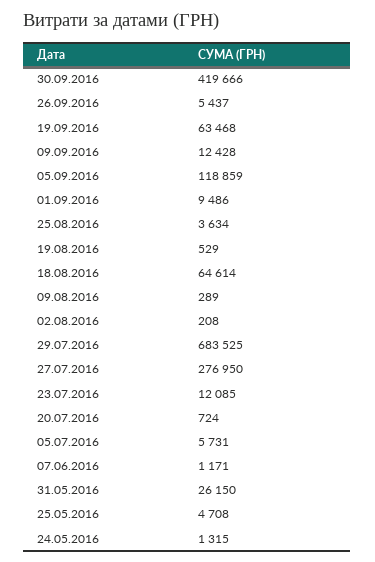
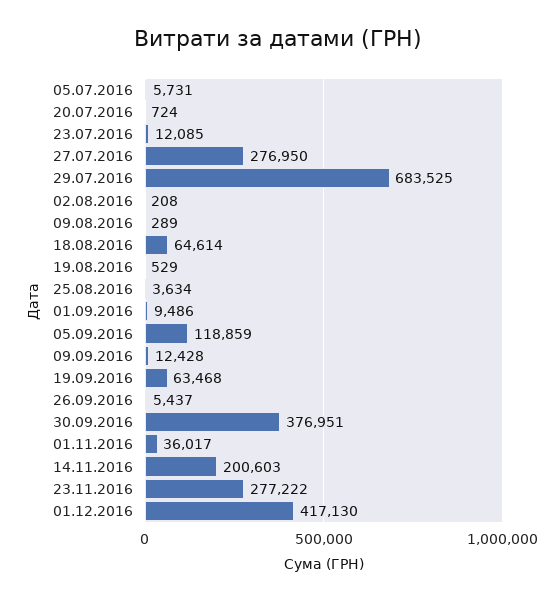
30.09.2016: 419666 -> 376951
07.06.2016: 1171 -> none
31.05.2016: 26150 -> none
25.05.2016: 4708 -> none
24.05.2016: 1315 -> none
01.11.2016: none -> 36017
14.11.2016: none -> 200603
23.11.2016: none -> 277222
01.12.2016: none -> 417130

